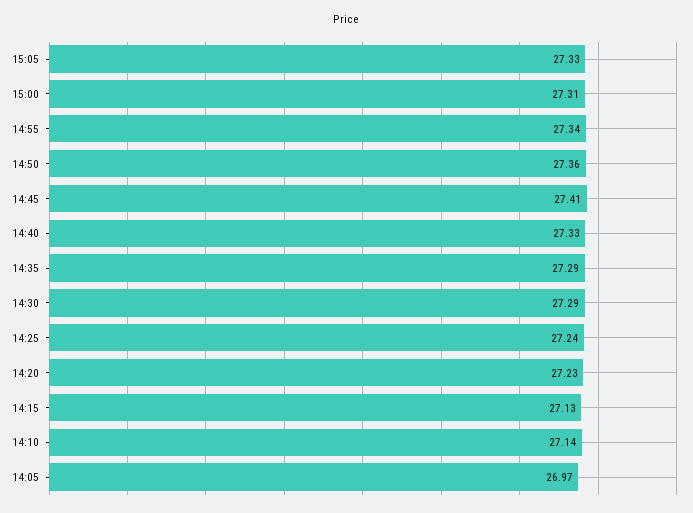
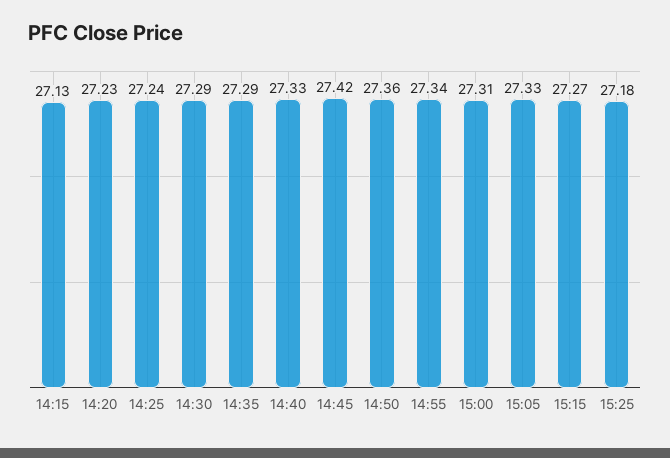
14:45: 27.41 -> 27.42
14:10: 27.14 -> none
14:05: 26.97 -> none
15:15: none -> 27.27
15:25: none -> 27.18

